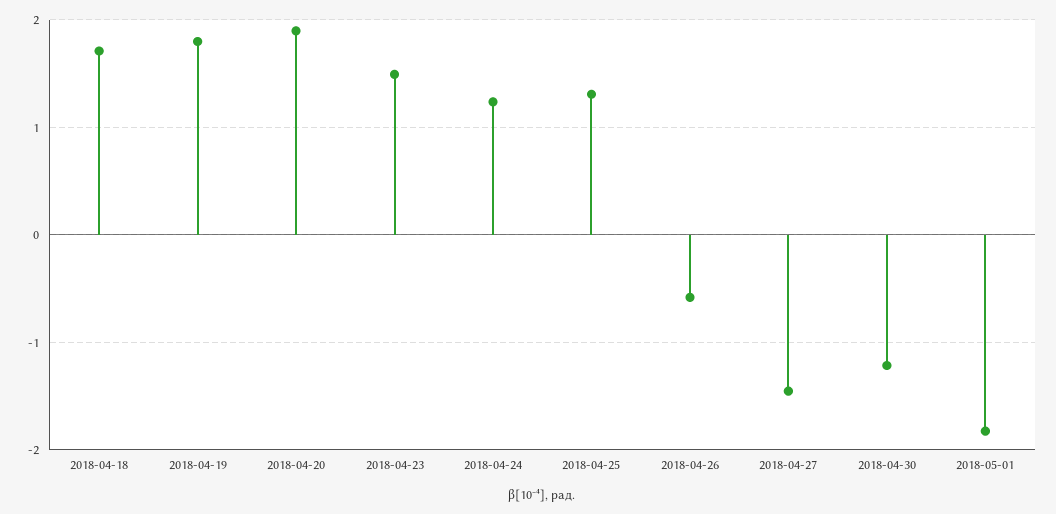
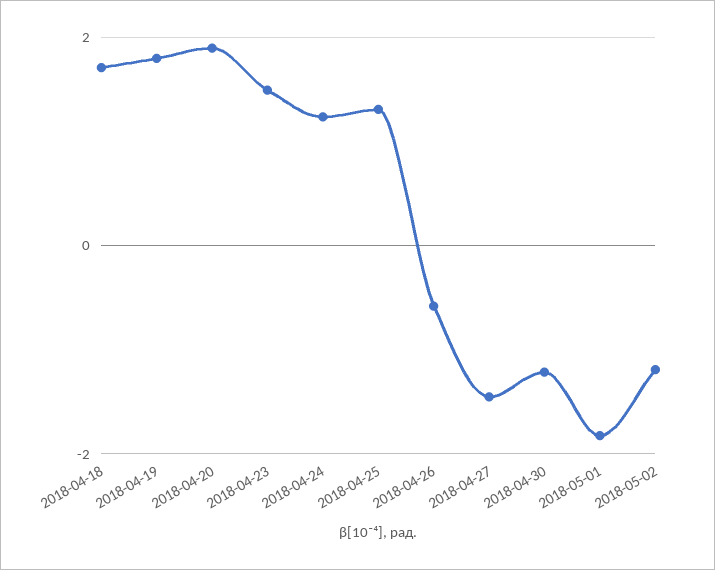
2018-05-02: none -> -1.2

